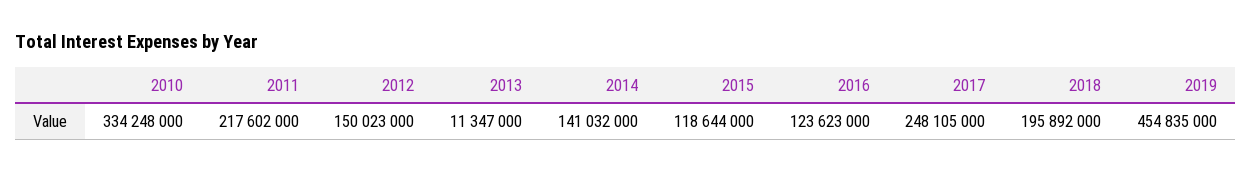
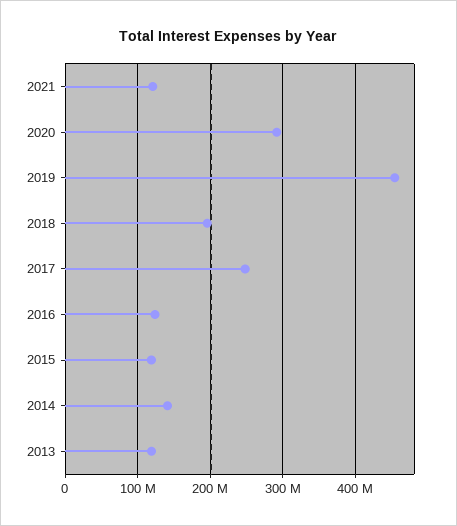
2010: 334248000 -> none
2011: 217602000 -> none
2012: 150023000 -> none
2013: 11347000 -> 120000000
2021: none -> 120000000
2020: none -> 290000000

